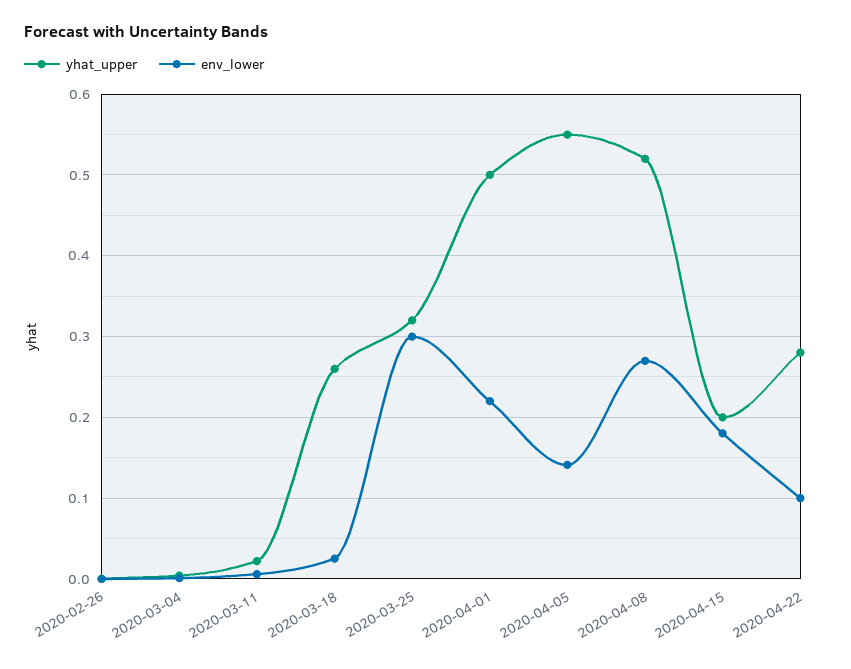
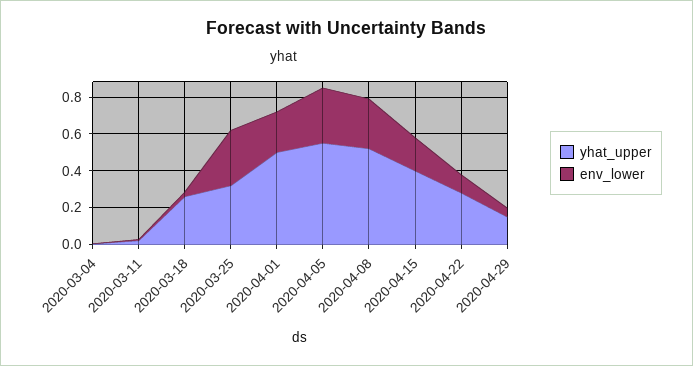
yhat_upper, 2020-02-26: 0 -> none
env_lower, 2020-02-26: 0 -> none
env_lower, 2020-04-05: 0.14 -> 0.3
yhat_upper, 2020-04-15: 0.2 -> 0.4
yhat_upper, 2020-04-29: none -> 0.15
env_lower, 2020-04-29: none -> 0.05

